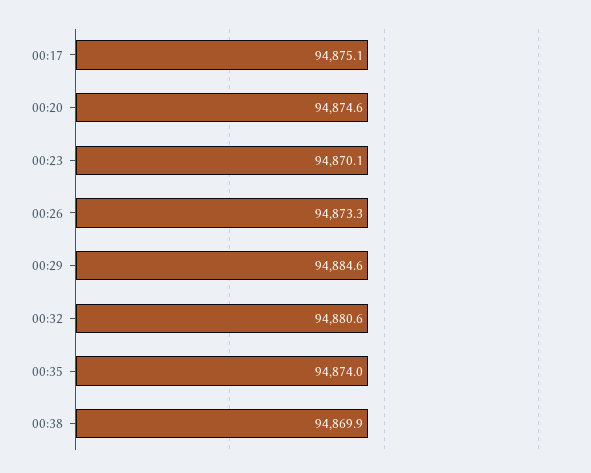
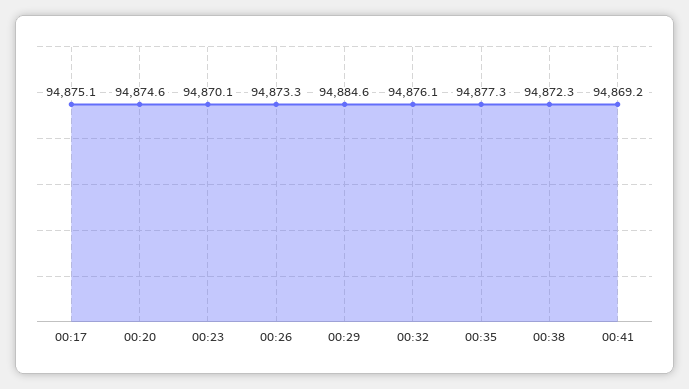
00:32: 94880.6 -> 94876.1
00:35: 94874 -> 94877.3
00:38: 94869.9 -> 94872.3
00:41: none -> 94869.2

